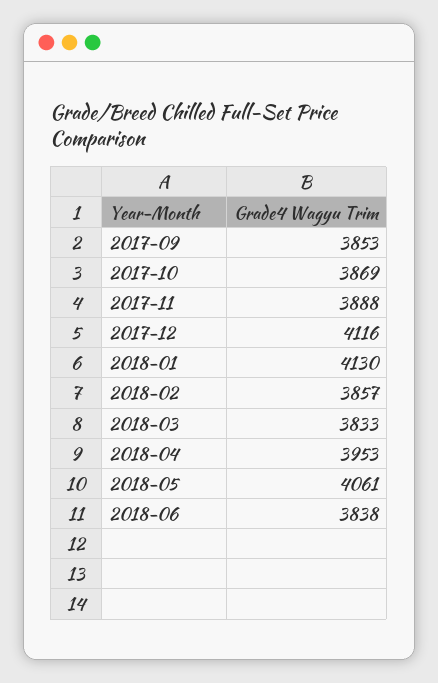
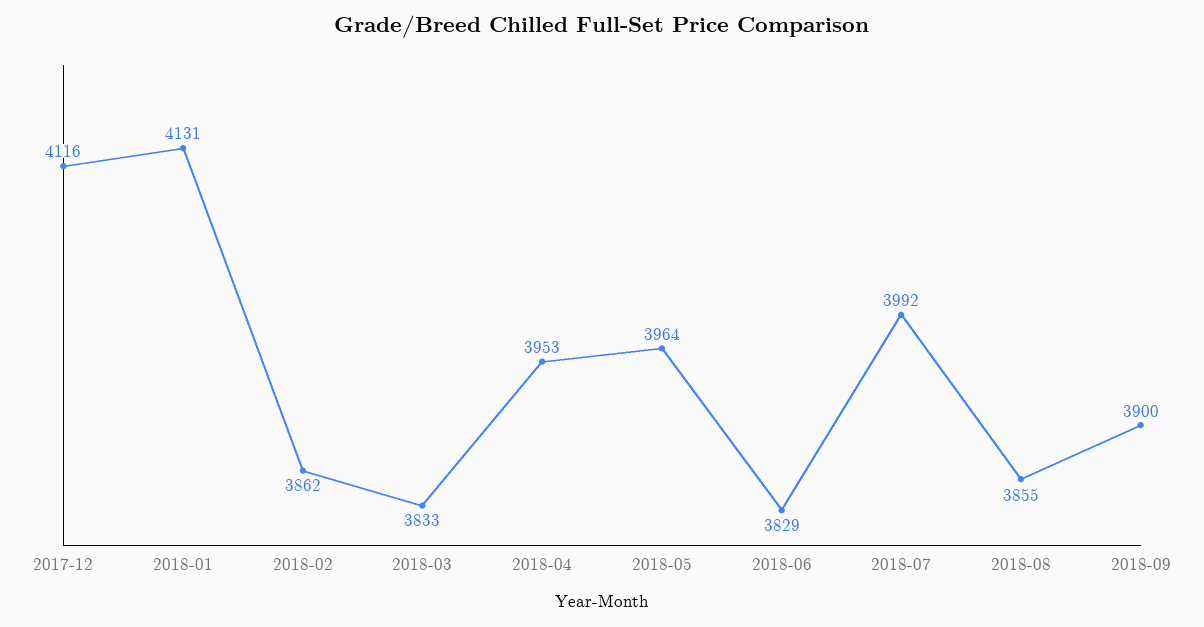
2017-09: 3853 -> none
2017-10: 3869 -> none
2017-11: 3888 -> none
2018-01: 4130 -> 4131
2018-02: 3857 -> 3862
2018-05: 4061 -> 3964
2018-06: 3838 -> 3829
2018-07: none -> 3992
2018-08: none -> 3855
2018-09: none -> 3900

